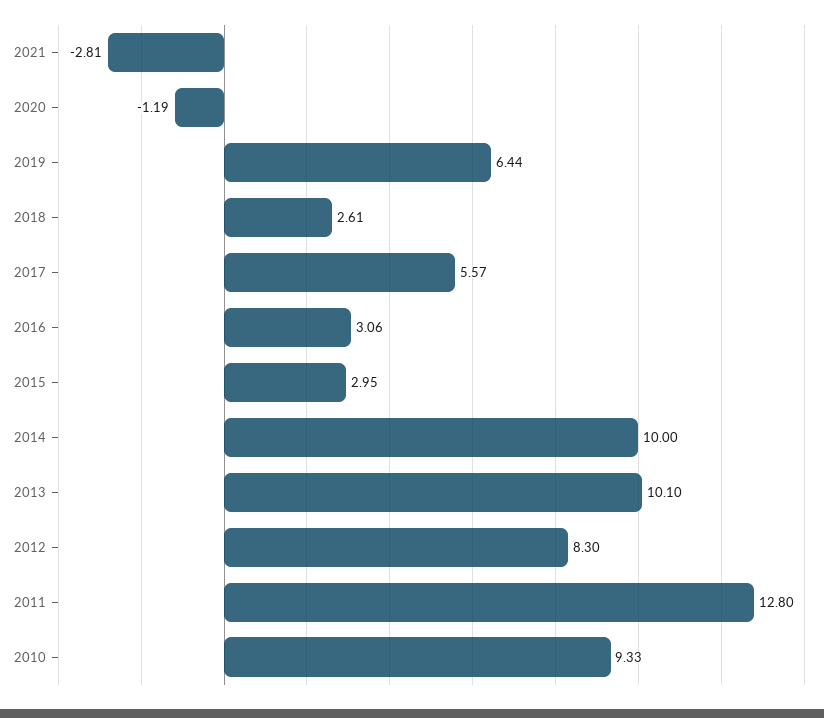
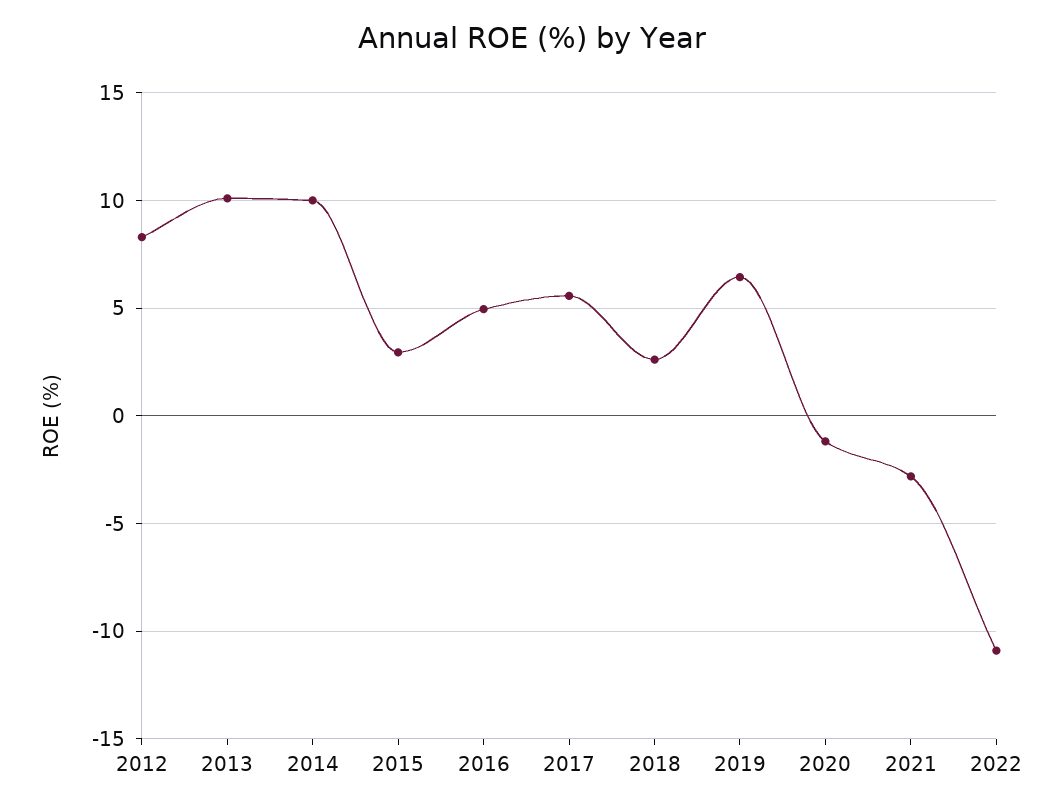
2016: 3.06 -> 5
2011: 12.8 -> none
2010: 9.33 -> none
2022: none -> -11

